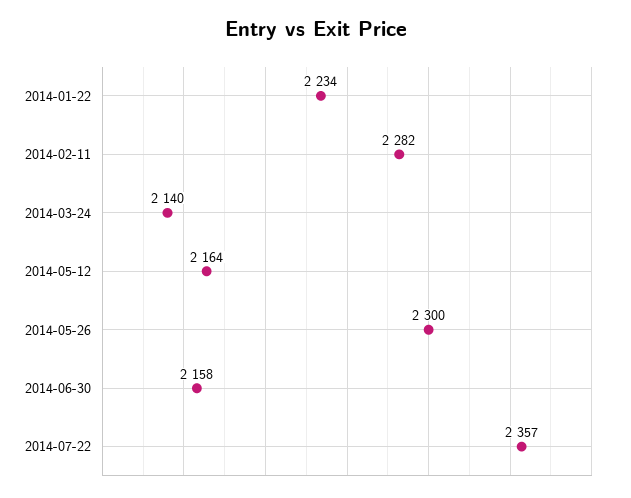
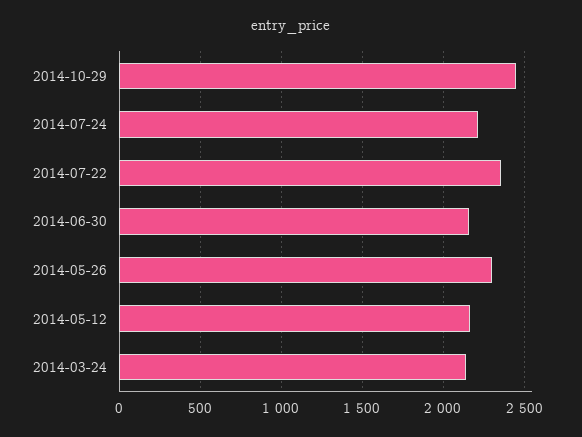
2014-01-22: 2234 -> none
2014-02-11: 2282 -> none
2014-10-29: none -> 2450
2014-07-24: none -> 2200

